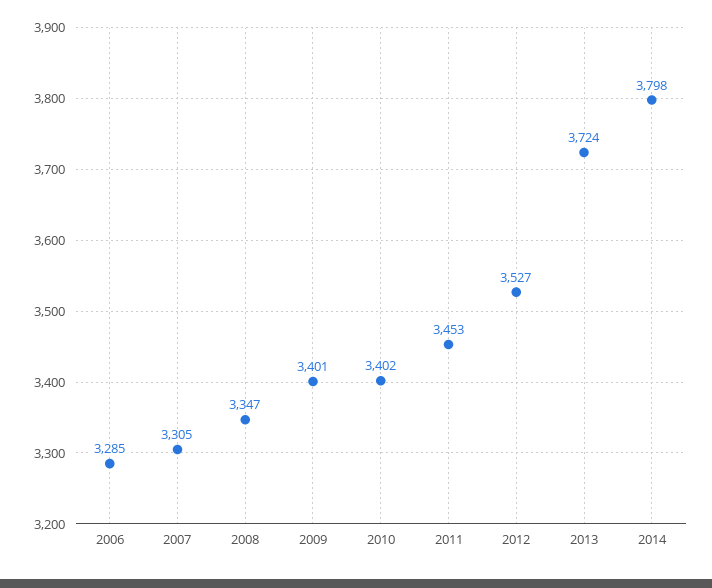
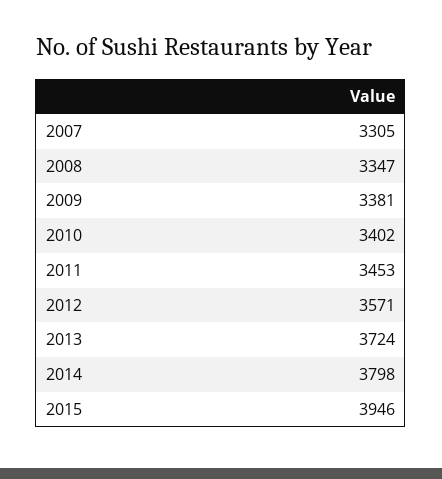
2006: 3285 -> none
2009: 3401 -> 3381
2012: 3527 -> 3571
2015: none -> 3946

